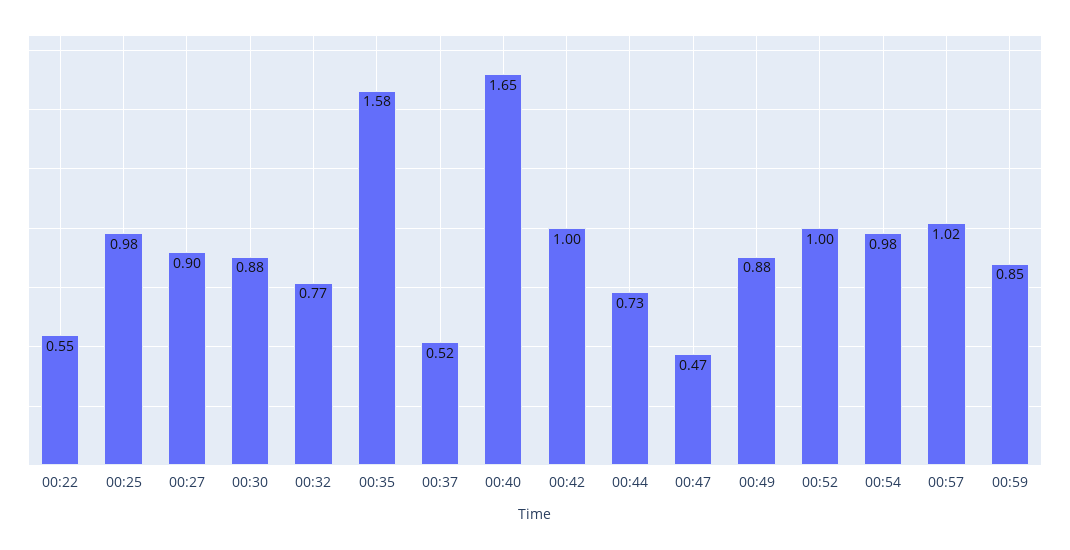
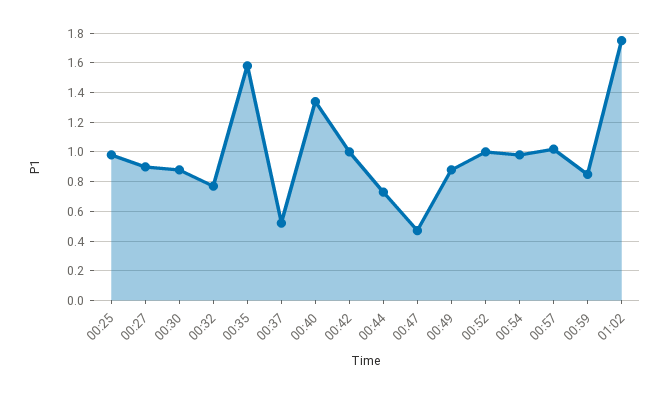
00:22: 0.55 -> none
00:40: 1.65 -> 1.35
01:02: none -> 1.75

